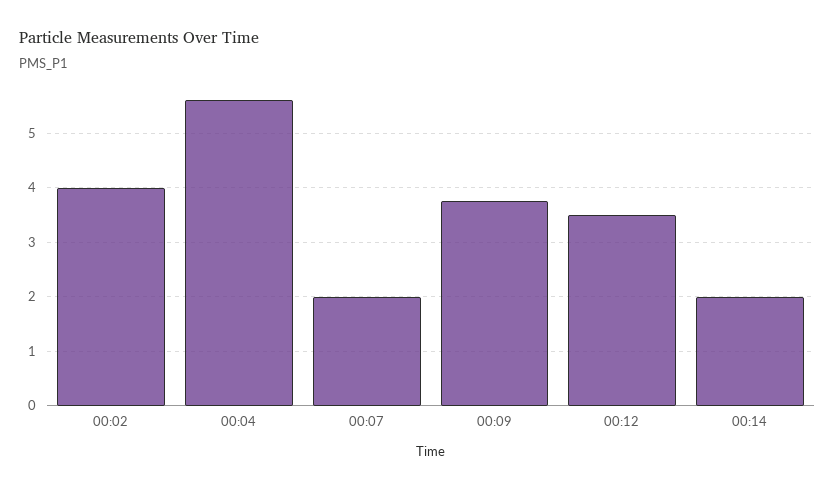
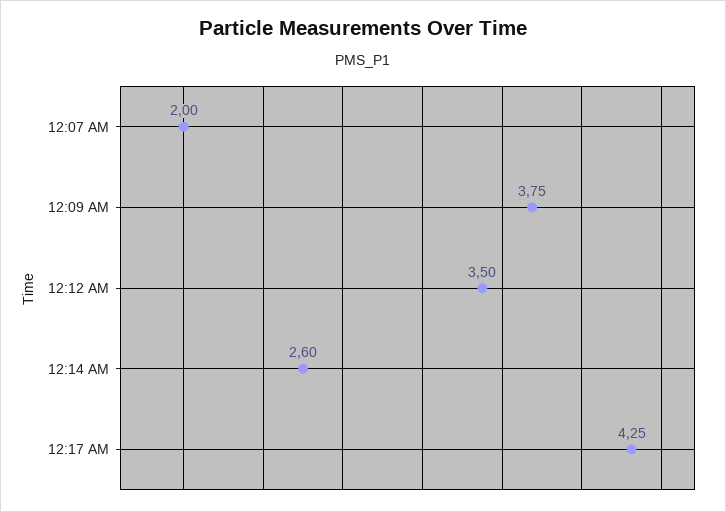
00:02: 4 -> none
00:04: 5.6 -> none
00:14: 2 -> 2.6
12:17 AM: none -> 4.25

